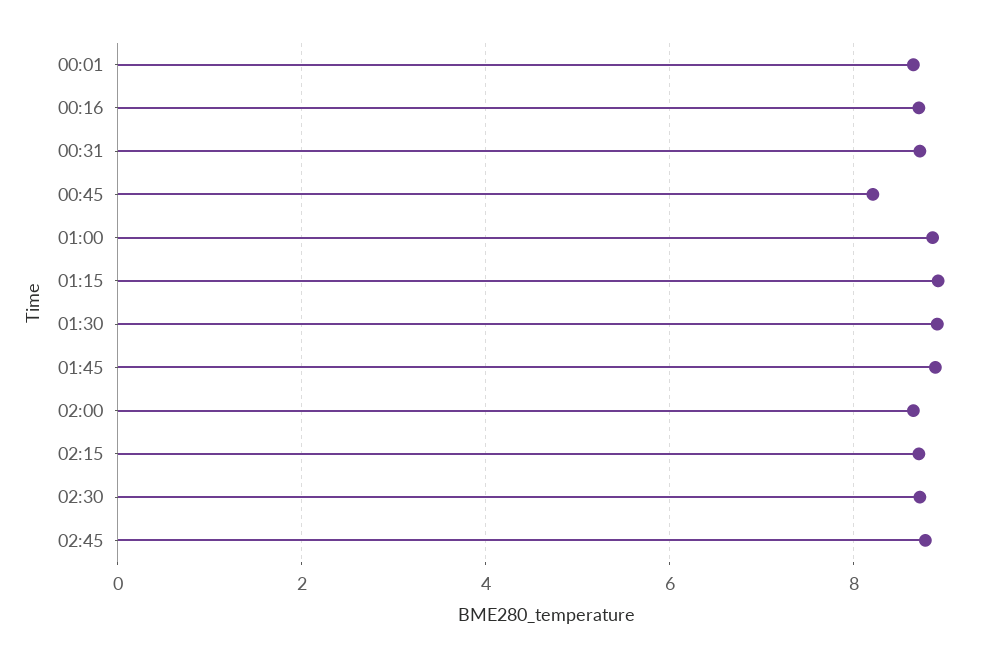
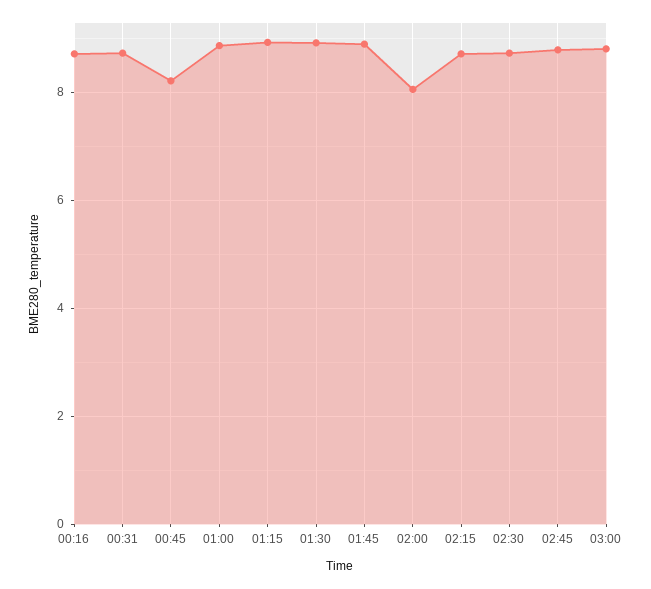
00:01: 8.6 -> none
02:00: 8.6 -> 8
03:00: none -> 8.8

